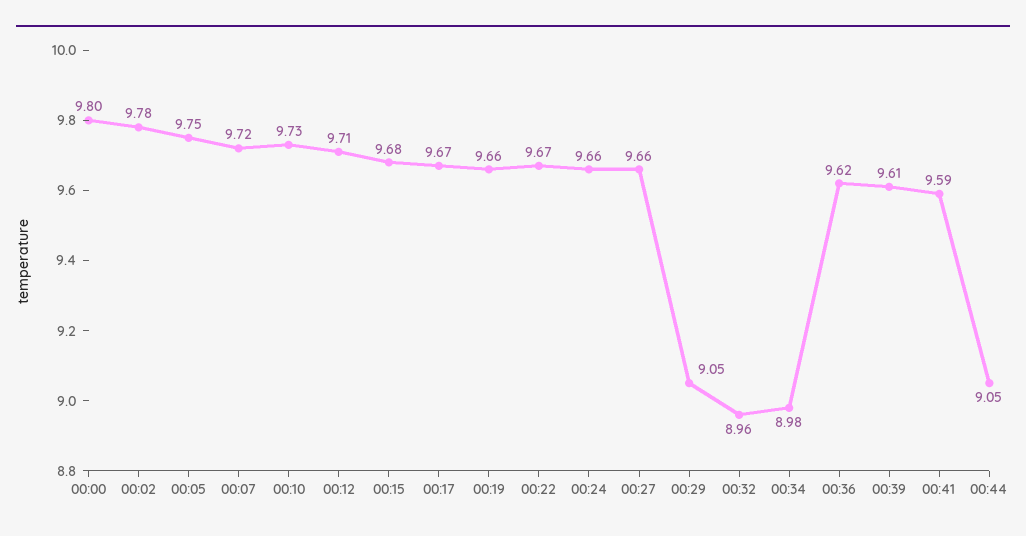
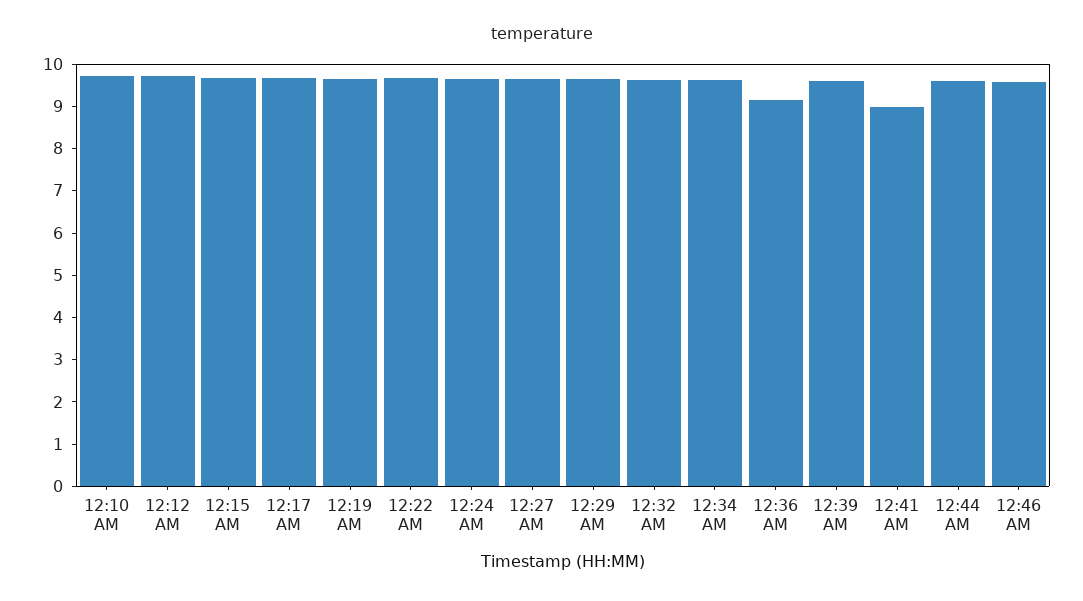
00:00: 9.8 -> none
00:02: 9.78 -> none
00:05: 9.75 -> none
00:07: 9.72 -> none
00:29: 9.05 -> 9.6
00:32: 8.96 -> 9.6
00:34: 8.98 -> 9.6
00:36: 9.62 -> 9.2
00:41: 9.59 -> 9
00:44: 9.05 -> 9.6
12:46 AM: none -> 9.6

